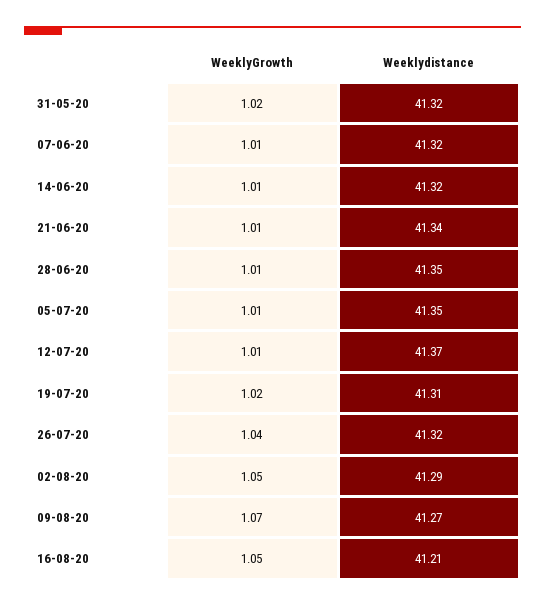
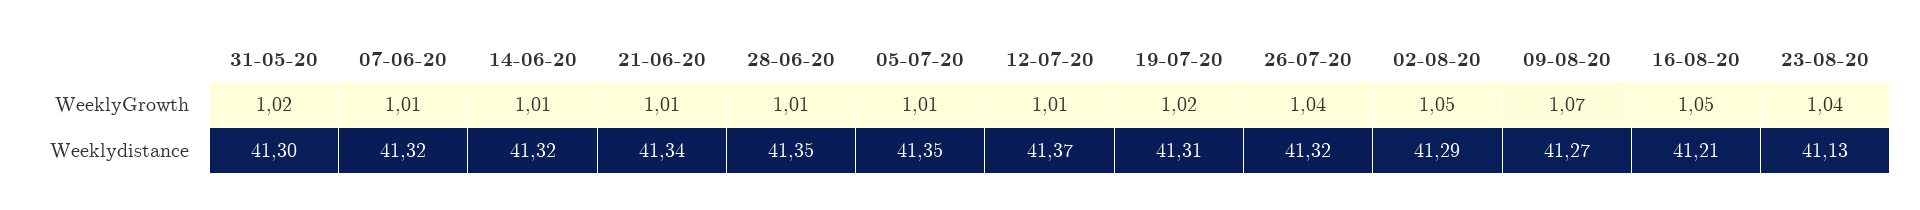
Weeklydistance, 31-05-20: 41.32 -> 41.3
WeeklyGrowth, 23-08-20: none -> 1.04
Weeklydistance, 23-08-20: none -> 41.13

